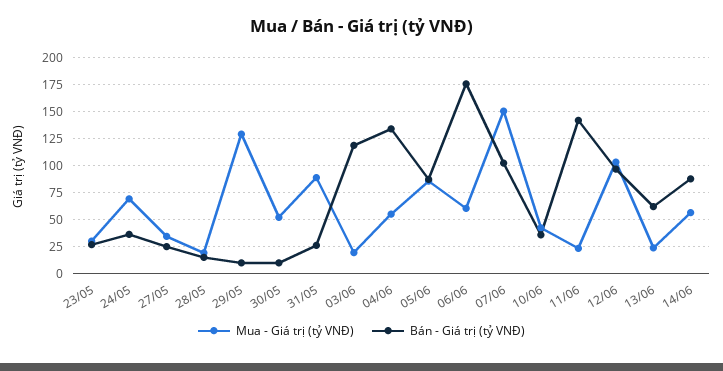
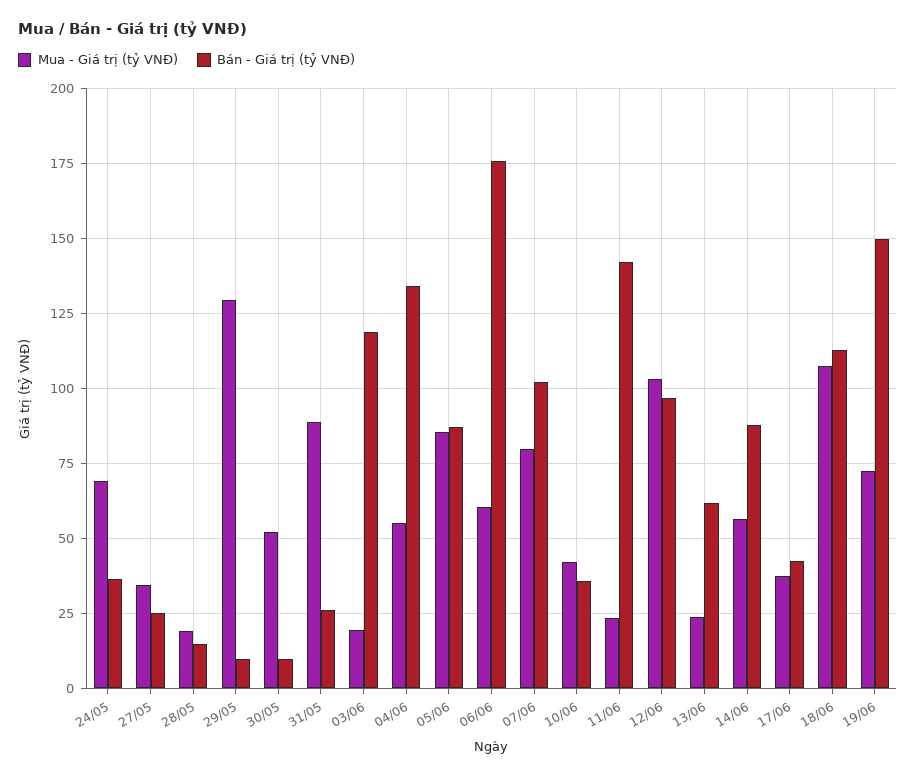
Mua - Giá trị (tỷ VNĐ), 23/05: 25 -> none
Bán - Giá trị (tỷ VNĐ), 23/05: 25 -> none
Mua - Giá trị (tỷ VNĐ), 07/06: 150 -> 80
Mua - Giá trị (tỷ VNĐ), 17/06: none -> 37.5
Bán - Giá trị (tỷ VNĐ), 17/06: none -> 42.5
Mua - Giá trị (tỷ VNĐ), 18/06: none -> 107.5
Bán - Giá trị (tỷ VNĐ), 18/06: none -> 112.5
Mua - Giá trị (tỷ VNĐ), 19/06: none -> 72.5
Bán - Giá trị (tỷ VNĐ), 19/06: none -> 150

